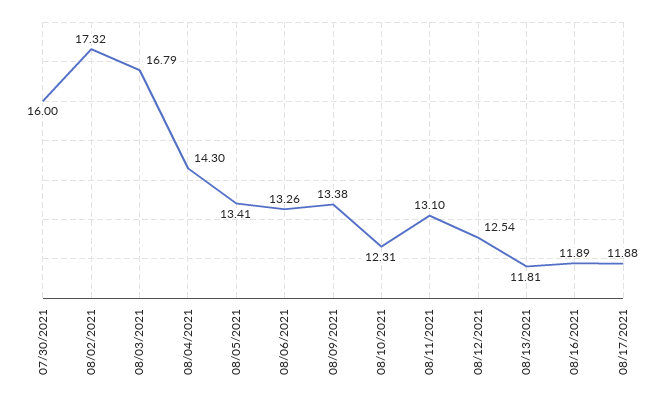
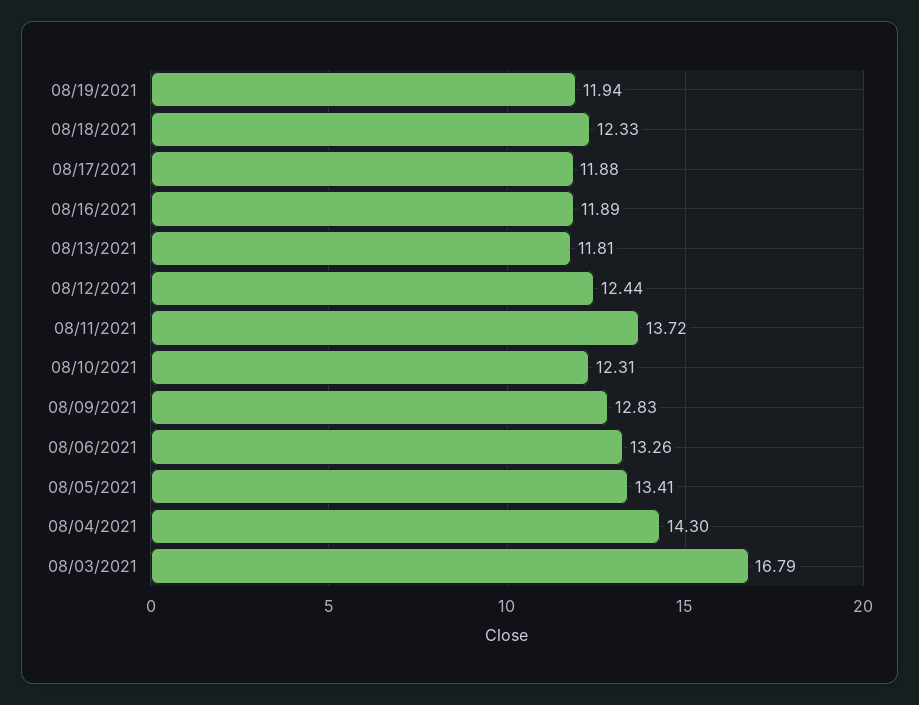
07/30/2021: 16 -> none
08/02/2021: 17.32 -> none
08/09/2021: 13.38 -> 12.83
08/11/2021: 13.1 -> 13.72
08/12/2021: 12.54 -> 12.44
08/19/2021: none -> 11.94
08/18/2021: none -> 12.33

